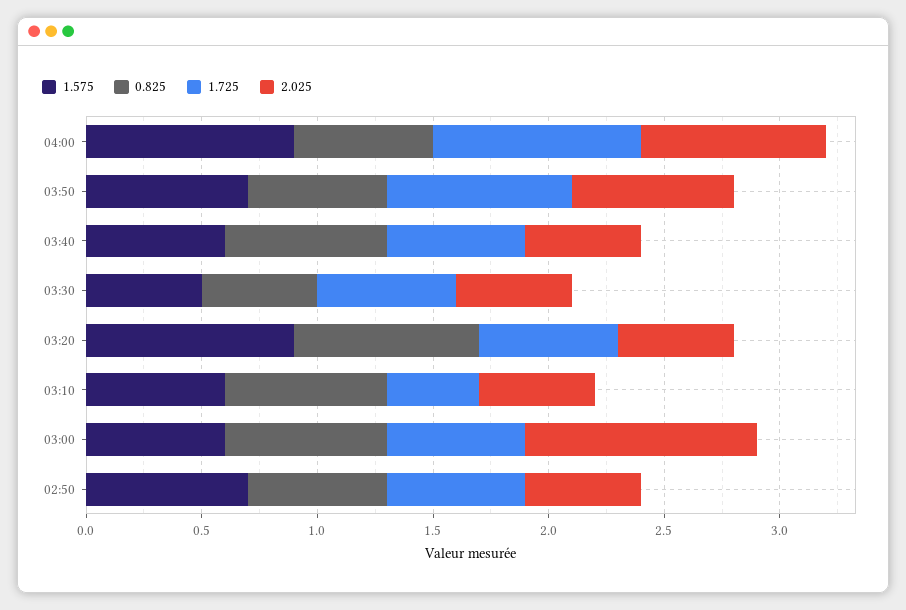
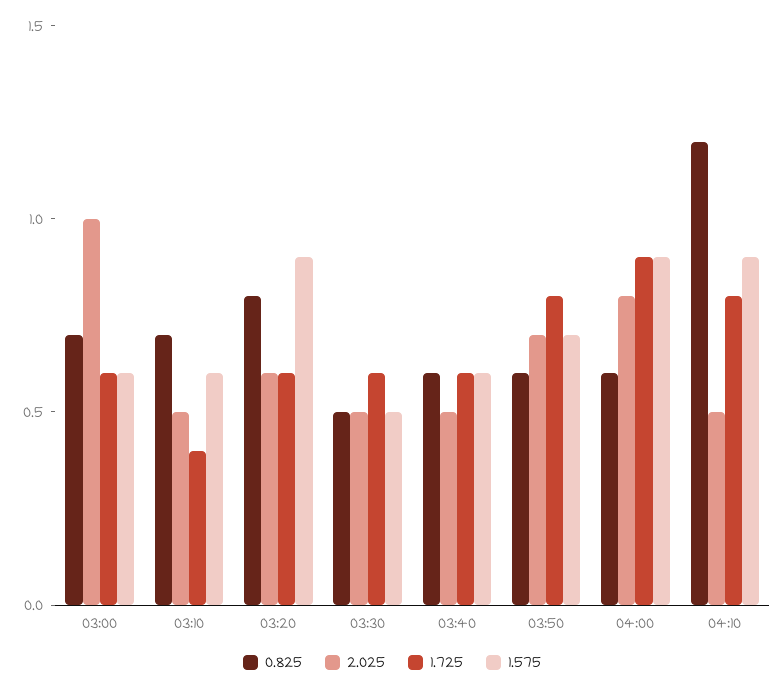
0.825, 03:40: 0.7 -> 0.6
2.025, 03:20: 0.5 -> 0.6
1.575, 02:50: 0.7 -> none
0.825, 02:50: 0.6 -> none
1.725, 02:50: 0.6 -> none
2.025, 02:50: 0.5 -> none
0.825, 04:10: none -> 1.2
2.025, 04:10: none -> 0.5
1.725, 04:10: none -> 0.8
1.575, 04:10: none -> 0.9

